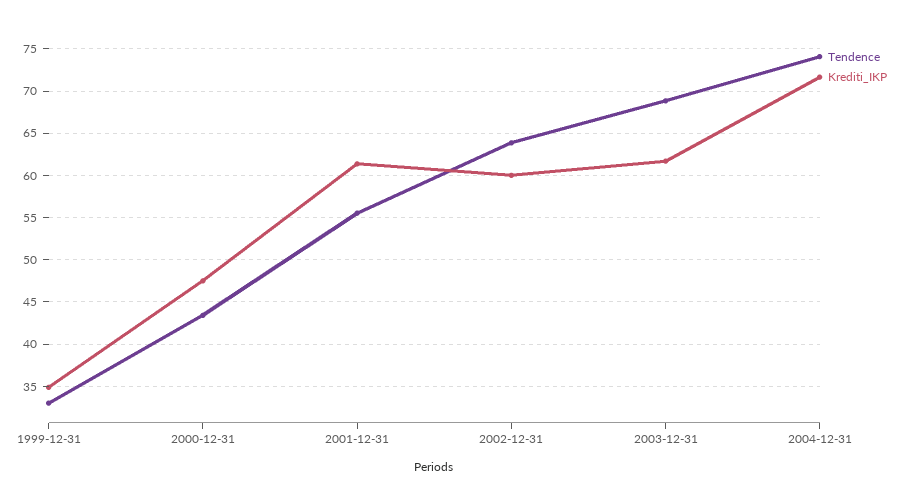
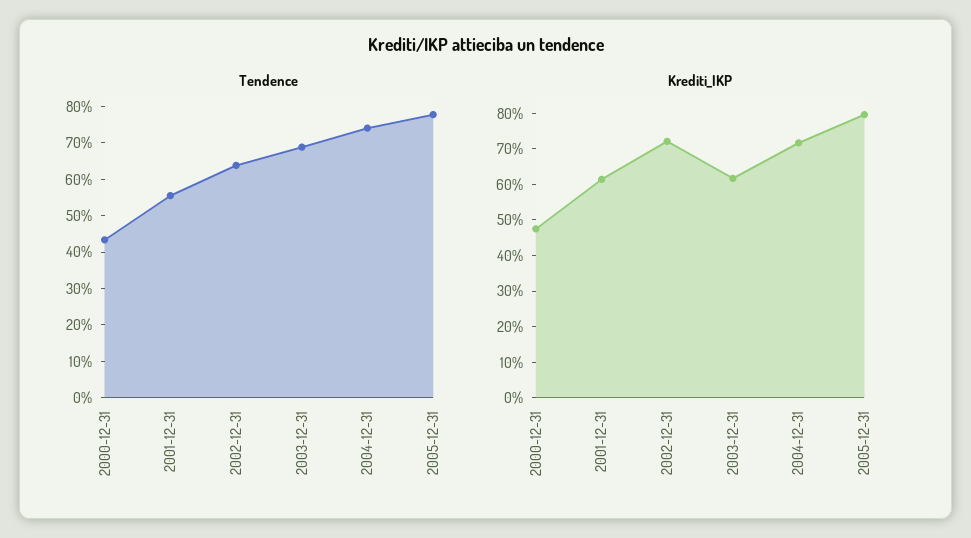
Tendence, 1999-12-31: 33 -> none
Krediti_IKP, 1999-12-31: 35 -> none
Krediti_IKP, 2002-12-31: 60 -> 72.5
Tendence, 2005-12-31: none -> 77.5
Krediti_IKP, 2005-12-31: none -> 80

